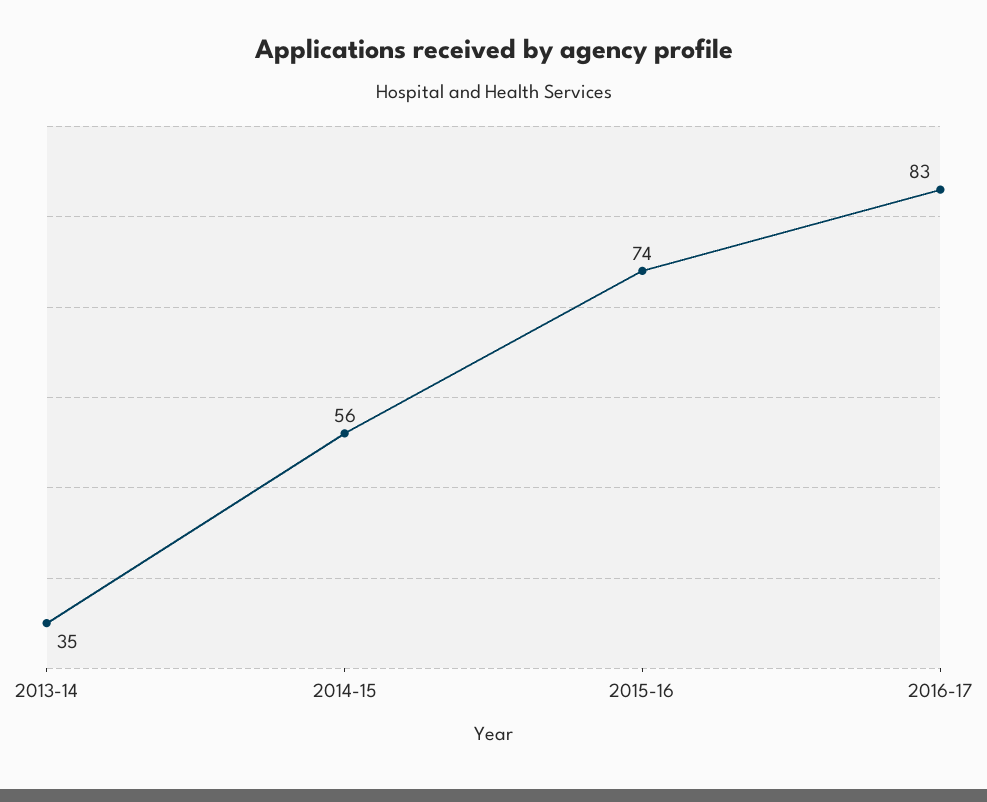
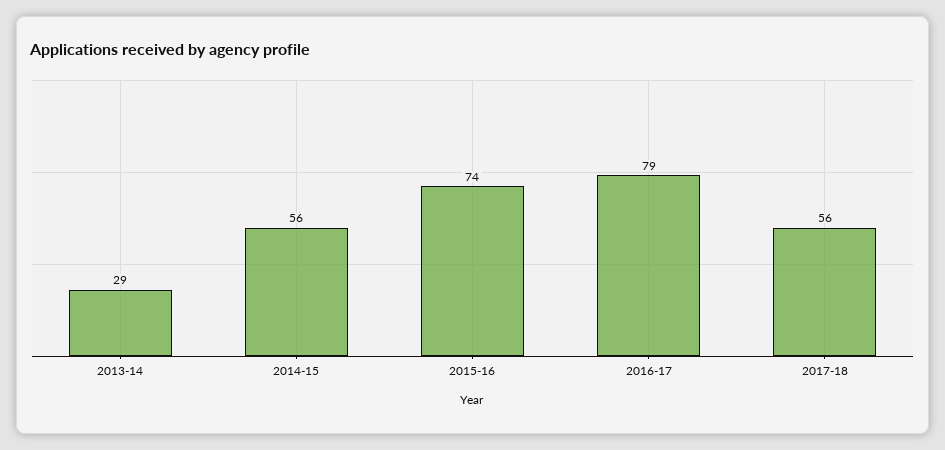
2013-14: 35 -> 29
2016-17: 83 -> 79
2017-18: none -> 56

